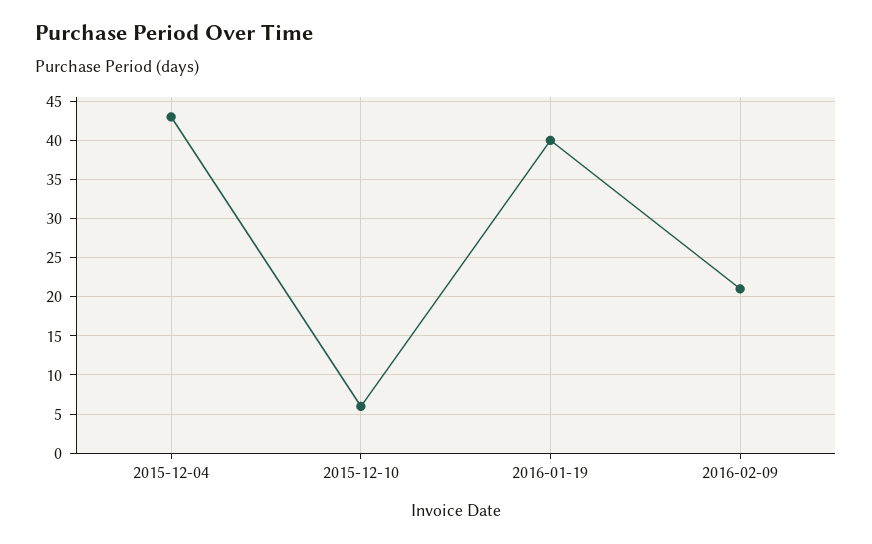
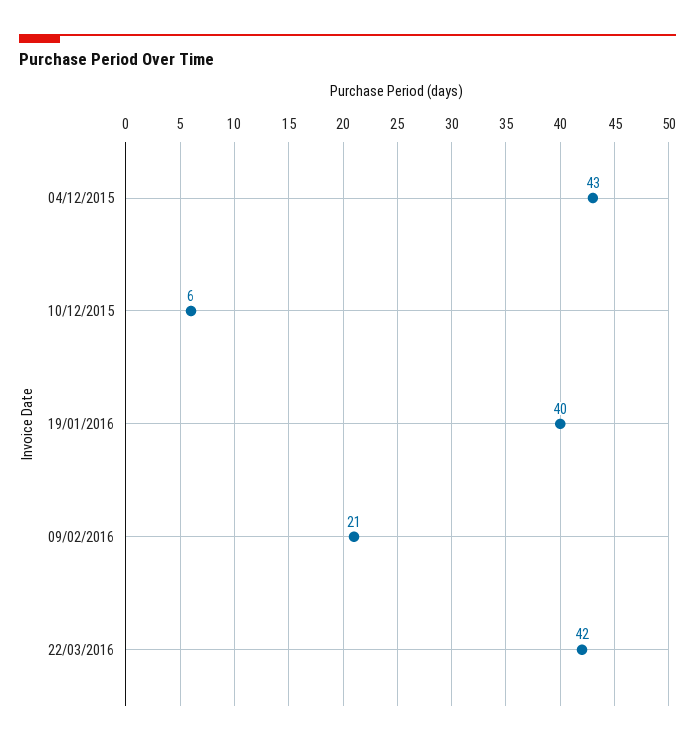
22/03/2016: none -> 42

